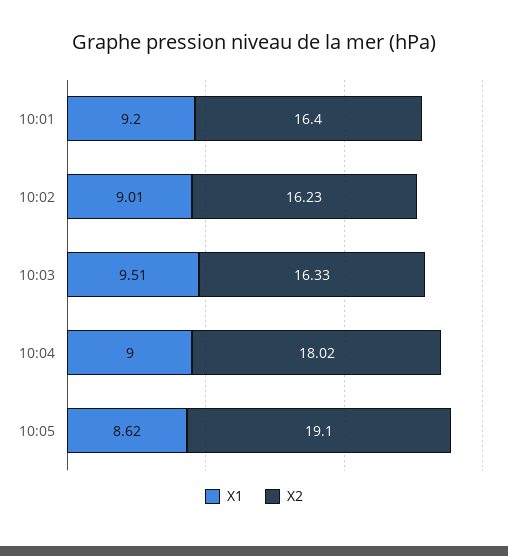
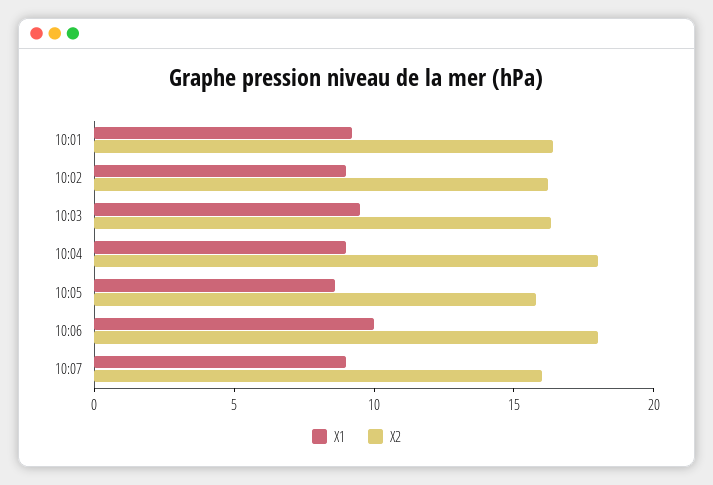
X2, 10:05: 19.1 -> 16
X1, 10:06: none -> 10
X2, 10:06: none -> 18
X1, 10:07: none -> 9
X2, 10:07: none -> 16

